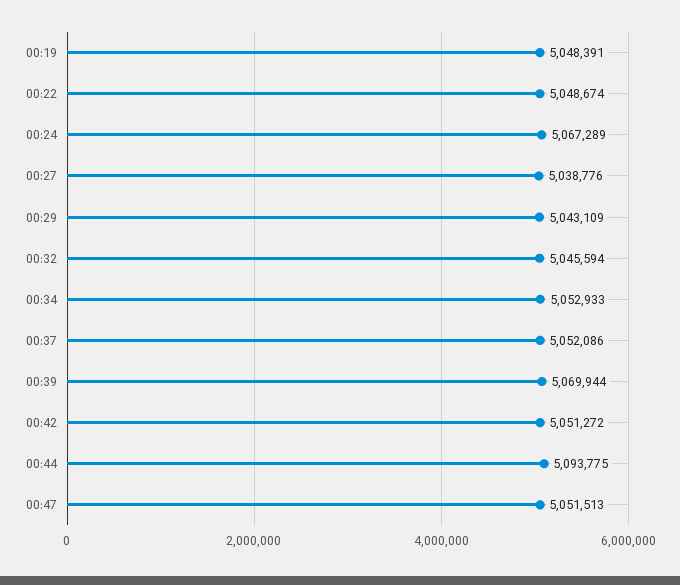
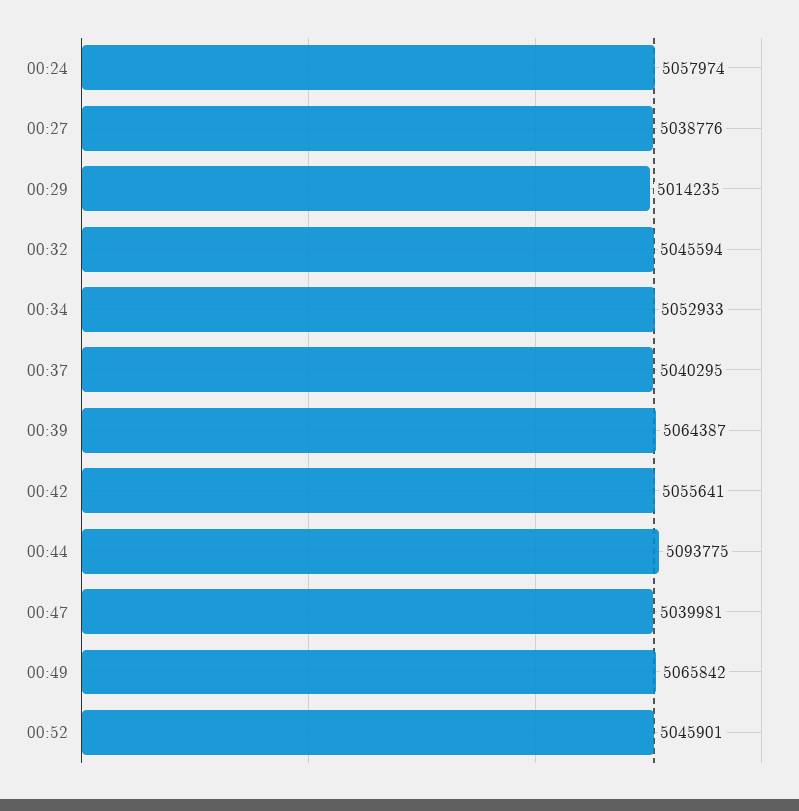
00:19: 5048391 -> none
00:22: 5048674 -> none
00:24: 5067289 -> 5057974
00:29: 5043109 -> 5014235
00:37: 5052086 -> 5040295
00:39: 5069944 -> 5064387
00:42: 5051272 -> 5055641
00:47: 5051513 -> 5039981
00:49: none -> 5065842
00:52: none -> 5045901

